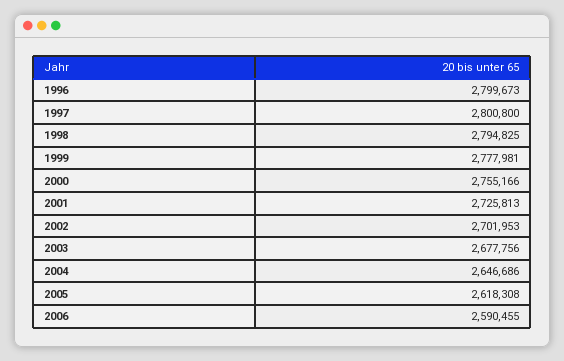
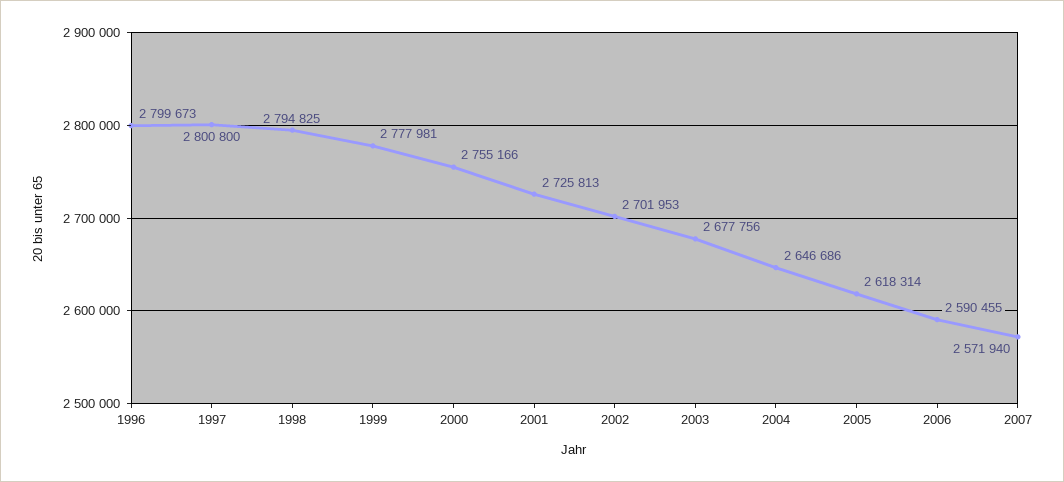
2005: 2618308 -> 2618314
2007: none -> 2571940

